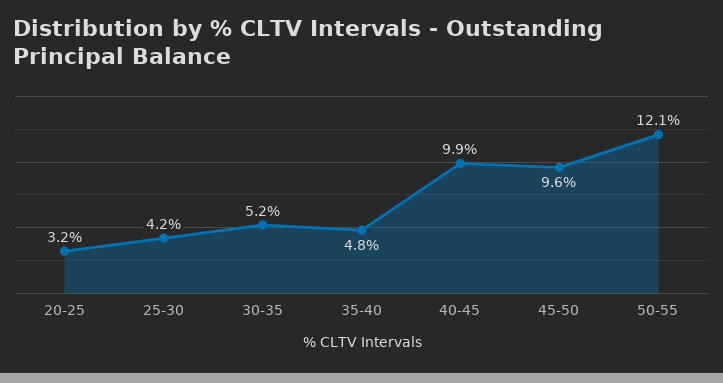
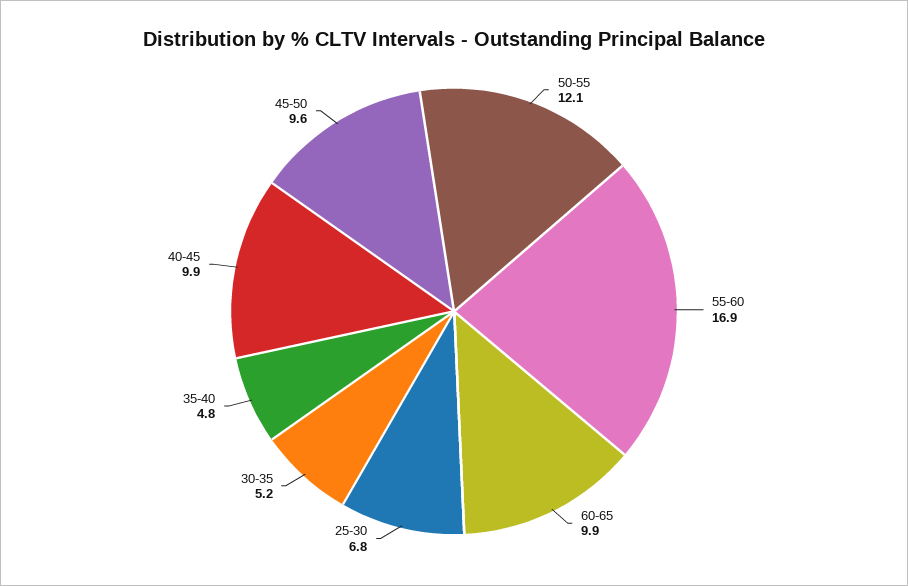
20-25: 3.2 -> none
25-30: 4.2 -> 6.8
55-60: none -> 16.9
60-65: none -> 9.9

